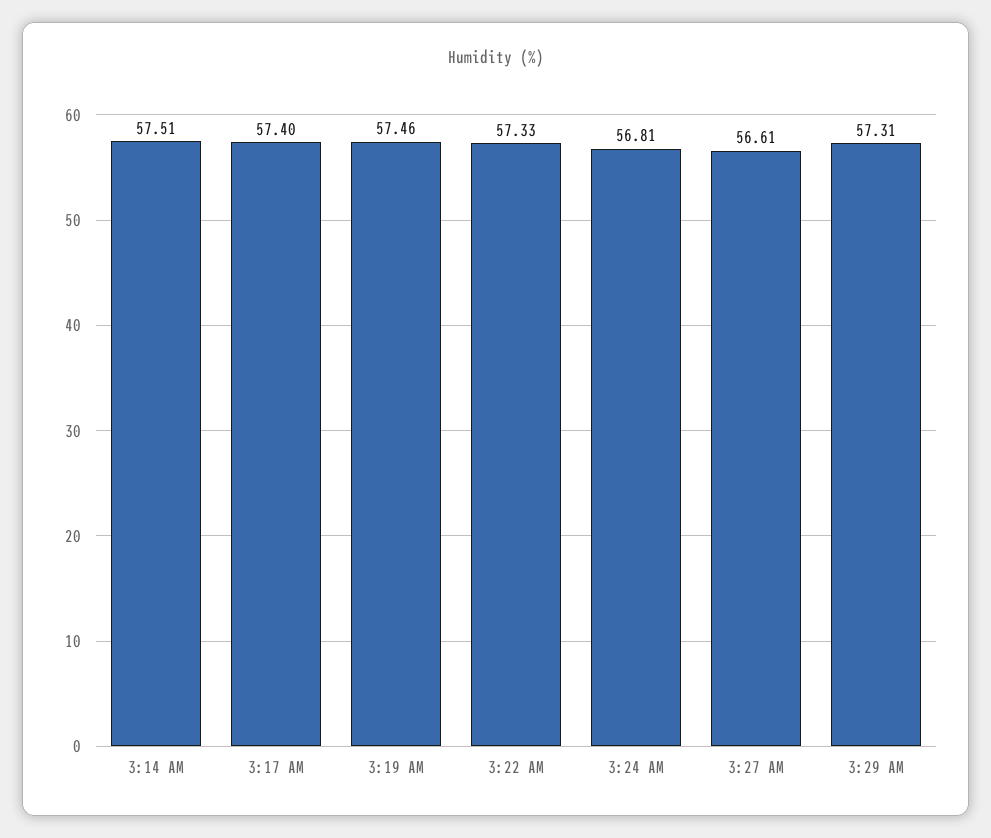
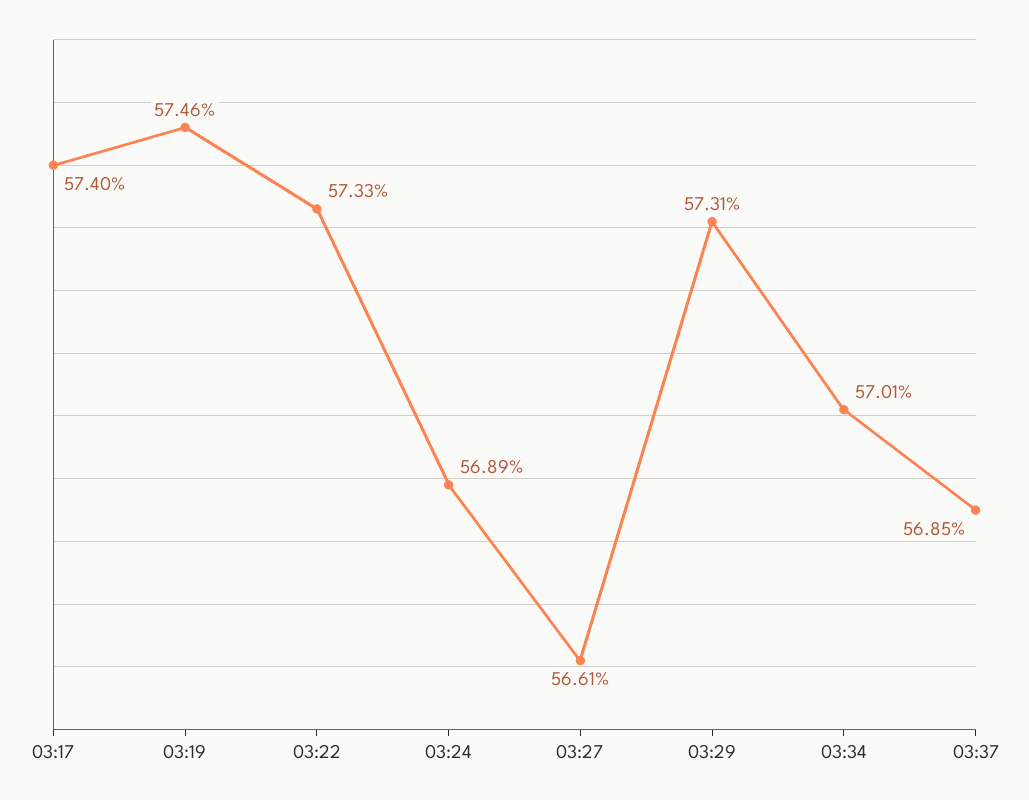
3:14 AM: 57.51 -> none
3:24 AM: 56.81 -> 56.89
03:34: none -> 57.01
03:37: none -> 56.85

